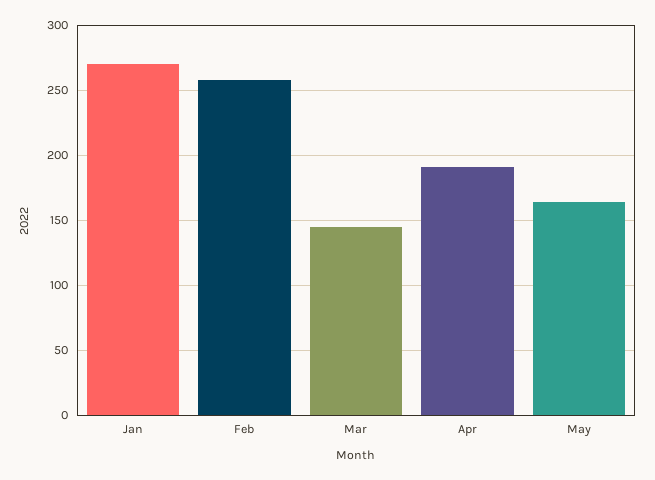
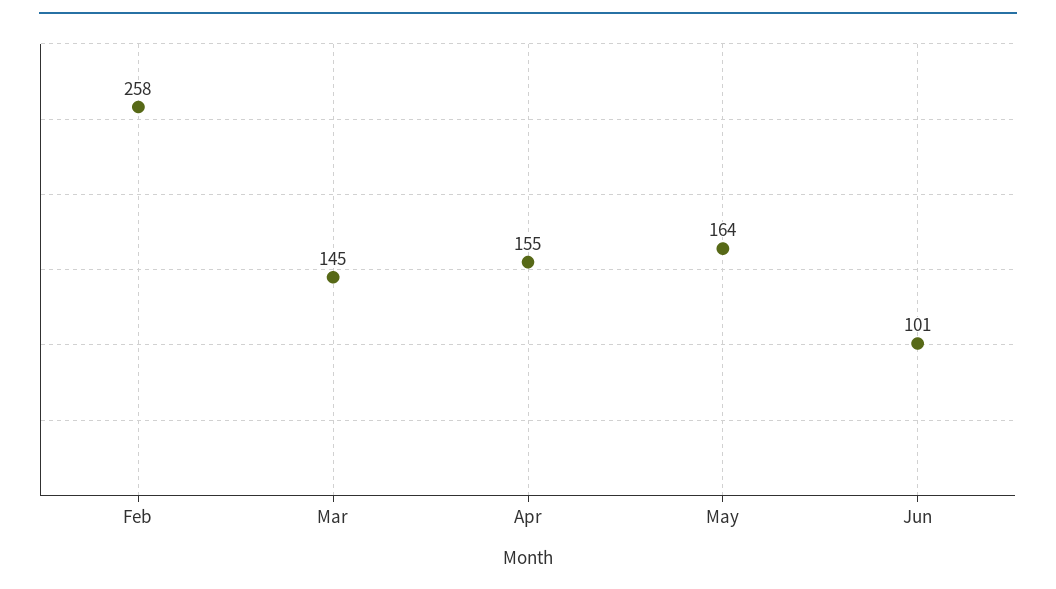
Jan: 270 -> none
Apr: 190 -> 155
Jun: none -> 101

